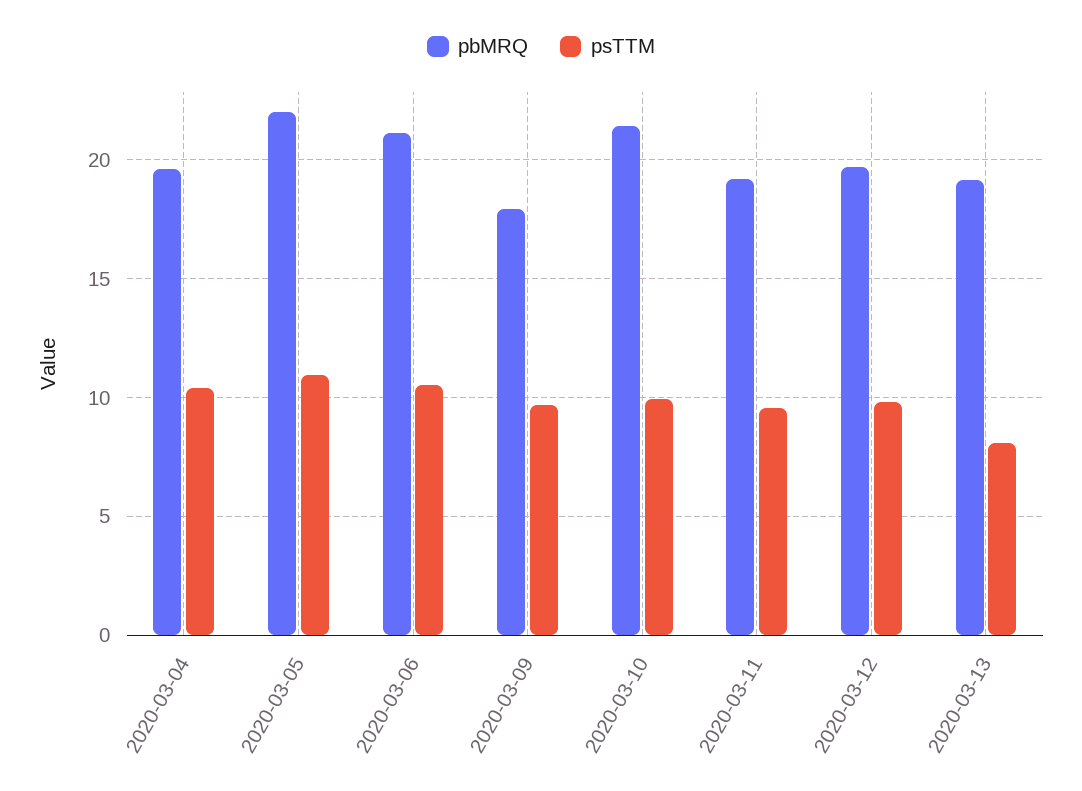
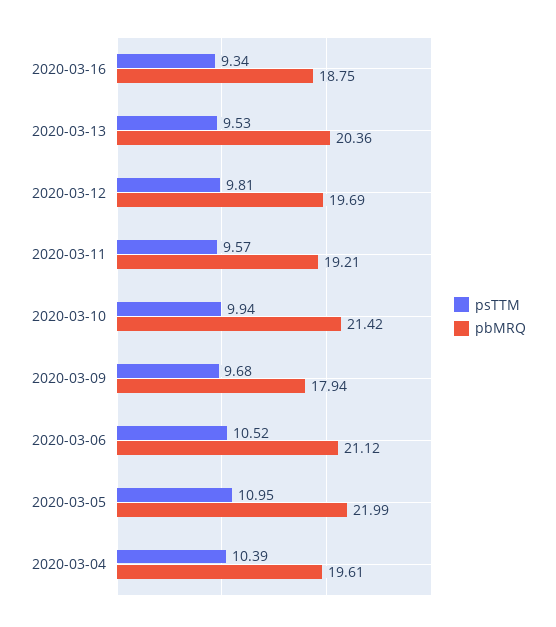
pbMRQ, 2020-03-13: 19 -> 20.36
psTTM, 2020-03-13: 8 -> 9.53
psTTM, 2020-03-16: none -> 9.34
pbMRQ, 2020-03-16: none -> 18.75

